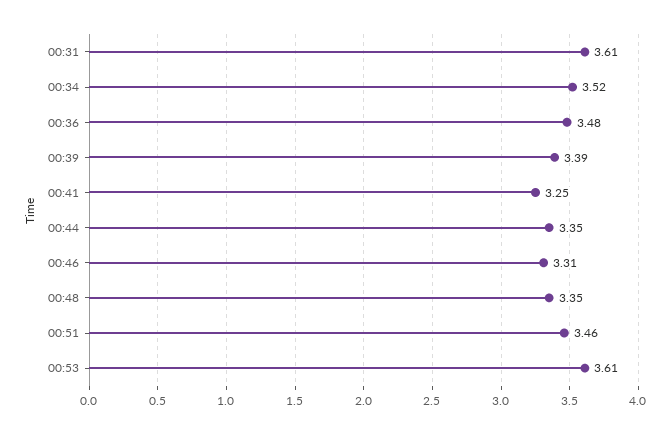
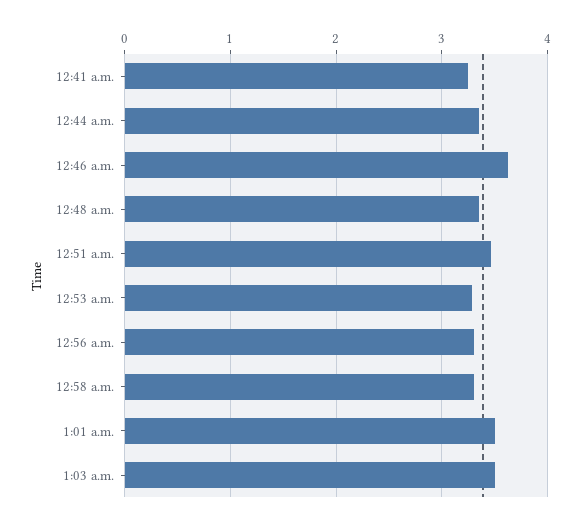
00:31: 3.61 -> none
00:34: 3.52 -> none
00:36: 3.48 -> none
00:39: 3.39 -> none
00:46: 3.31 -> 3.6
00:53: 3.61 -> 3.3
12:56 a.m.: none -> 3.3
12:58 a.m.: none -> 3.3
1:01 a.m.: none -> 3.5
1:03 a.m.: none -> 3.5

